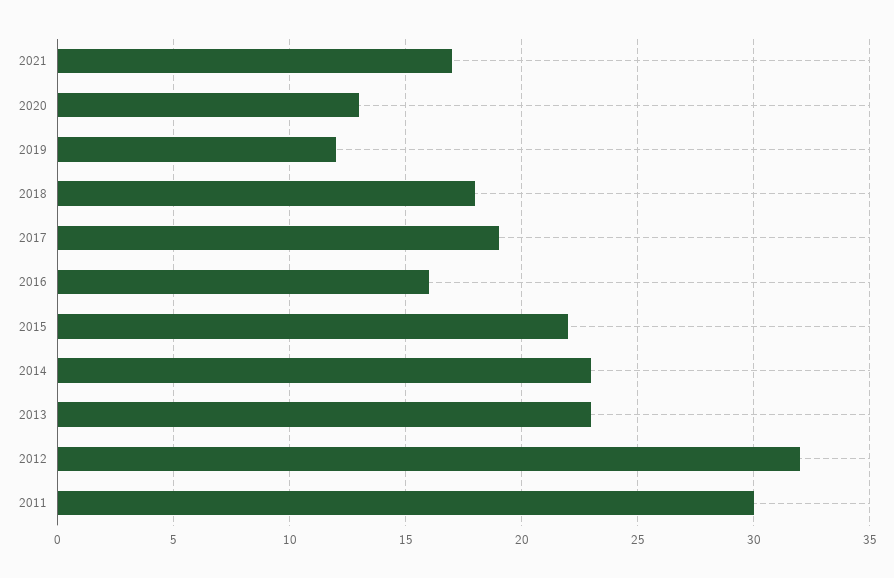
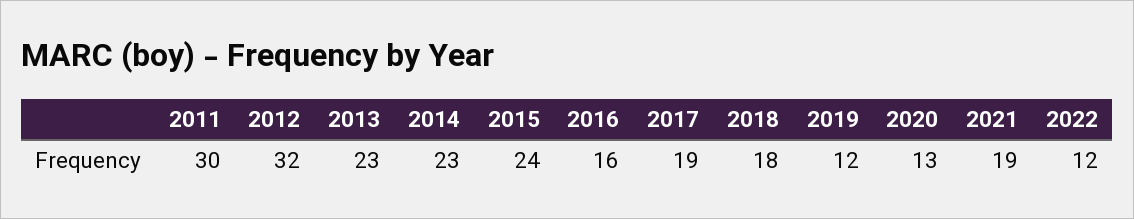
2021: 17 -> 19
2015: 22 -> 24
2022: none -> 12

